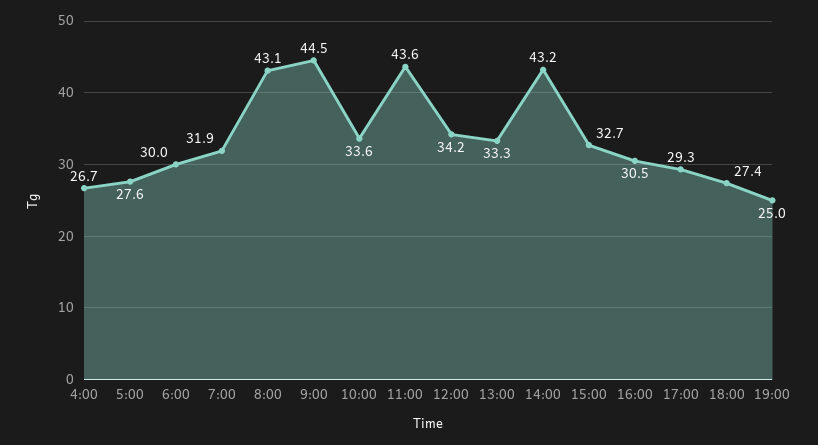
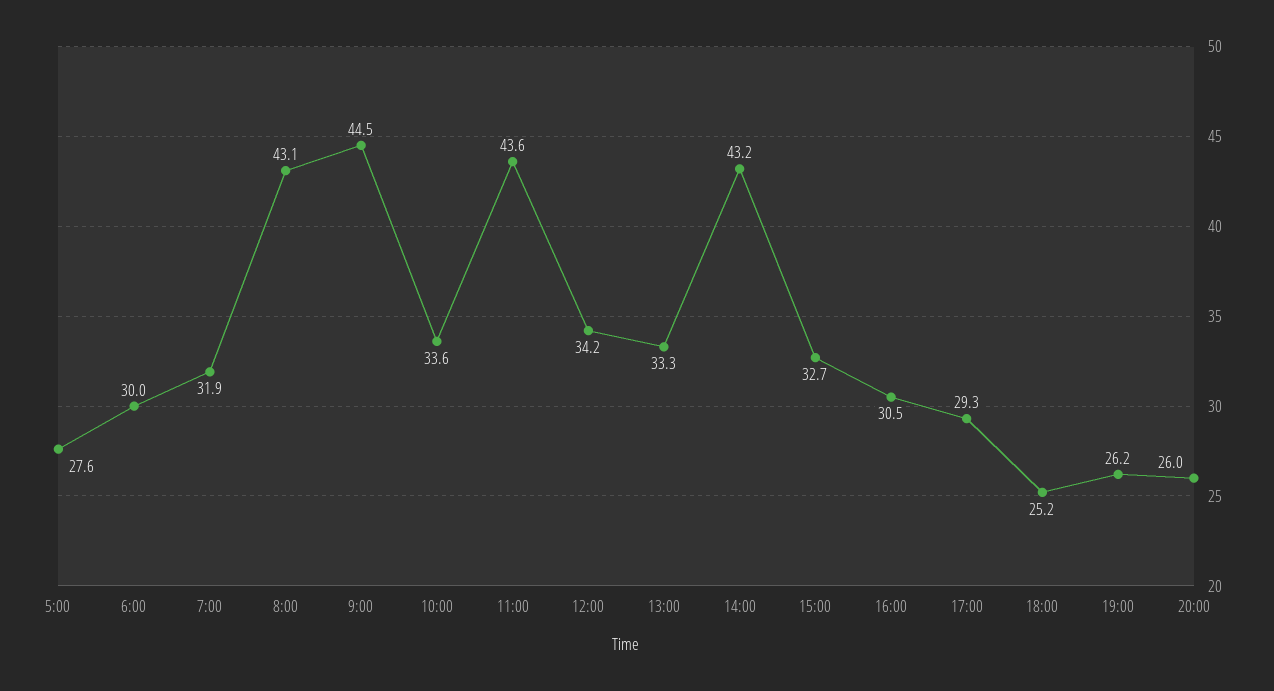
4:00: 26.7 -> none
18:00: 27.4 -> 25.2
19:00: 25 -> 26.2
20:00: none -> 26

